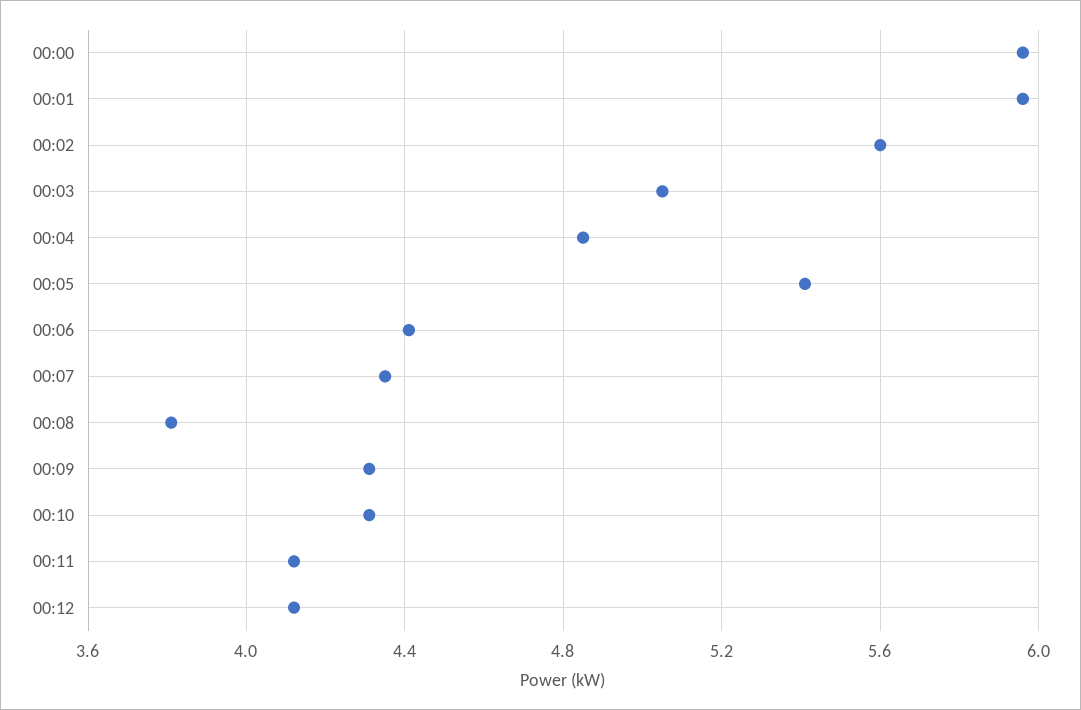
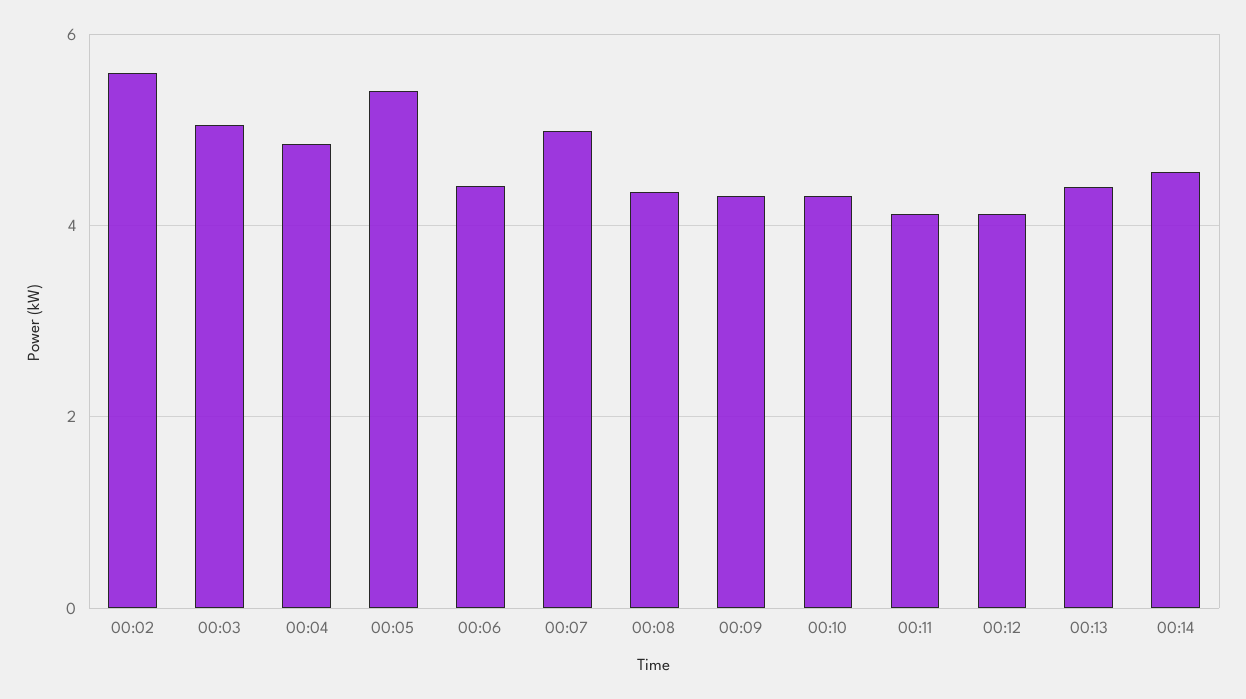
00:00: 5.95 -> none
00:01: 5.95 -> none
00:07: 4.35 -> 5
00:08: 3.8 -> 4.4
00:13: none -> 4.4
00:14: none -> 4.6

